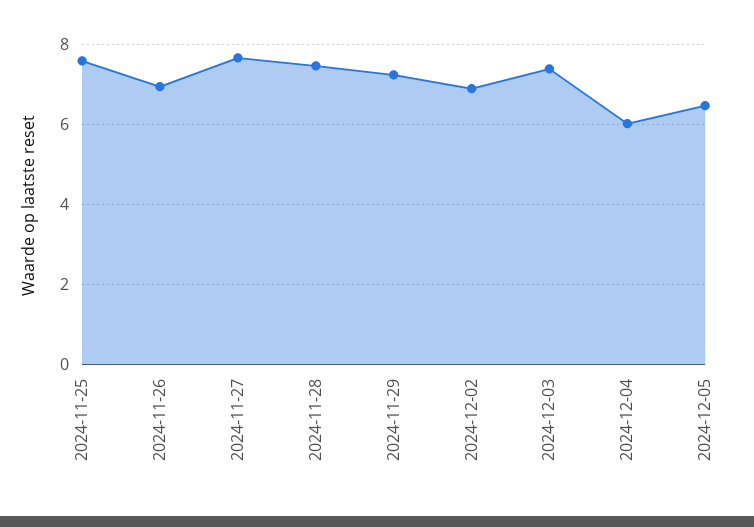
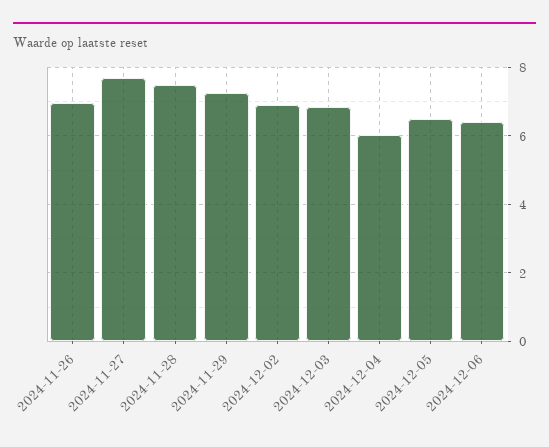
2024-11-25: 7.6 -> none
2024-12-03: 7.4 -> 6.8
2024-12-06: none -> 6.4

